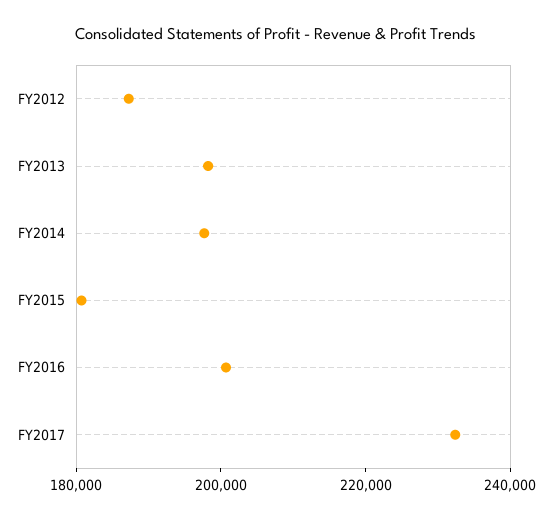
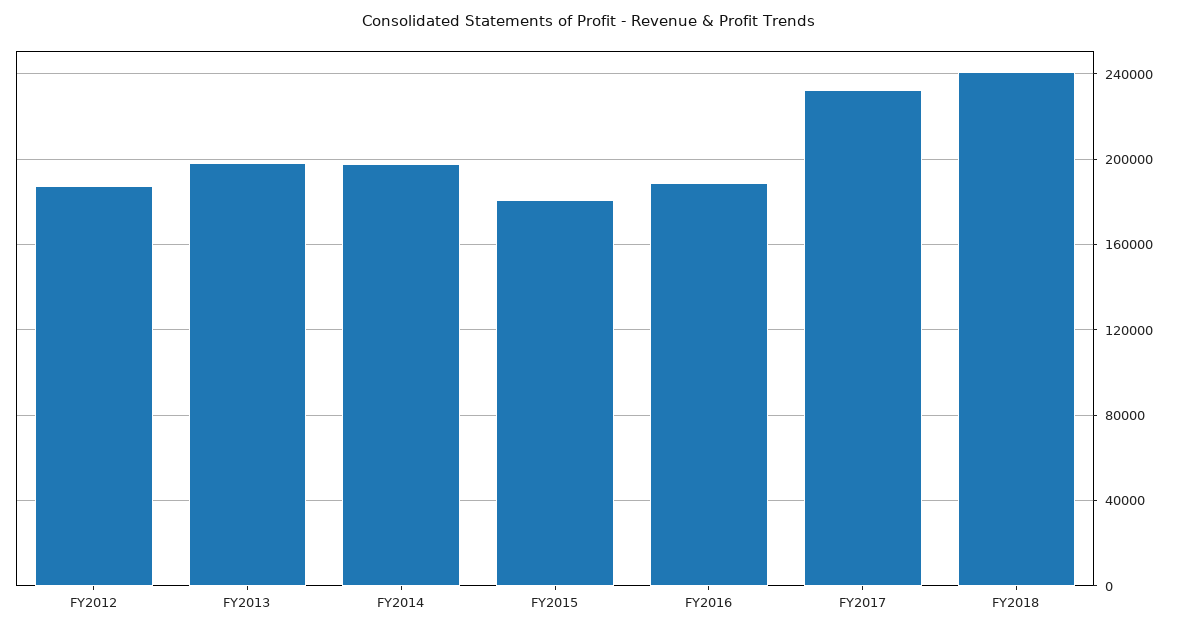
FY2016: 200000 -> 190000
FY2018: none -> 240000

